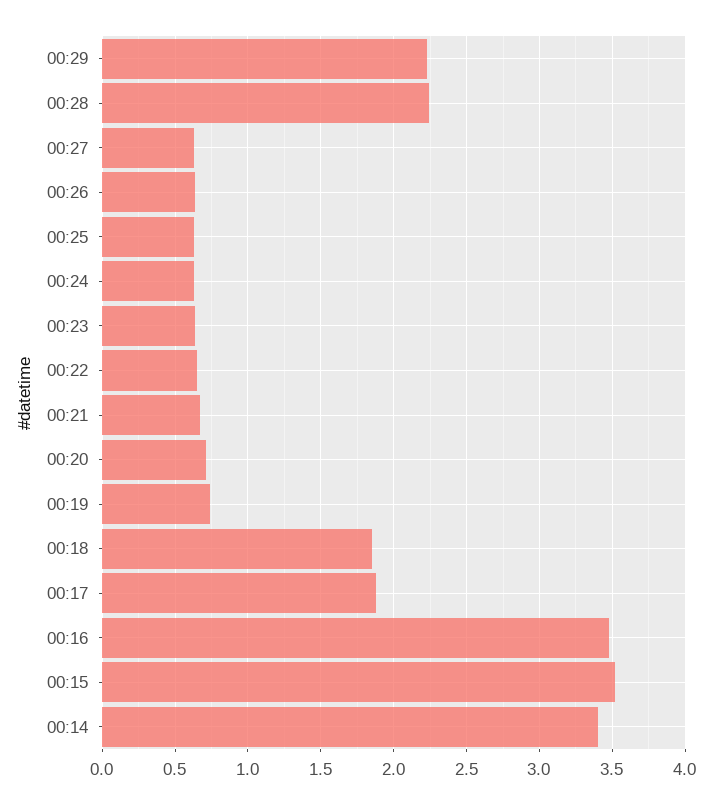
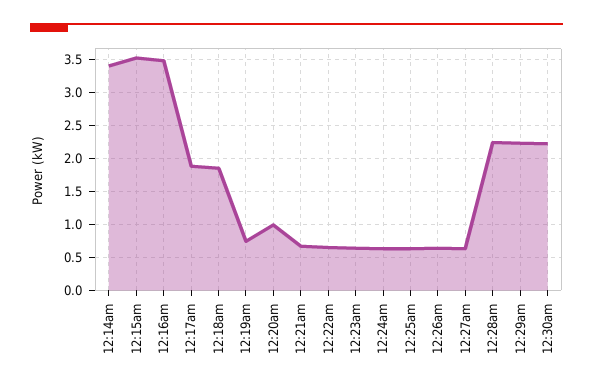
00:20: 0.7 -> 1
12:30am: none -> 2.2

